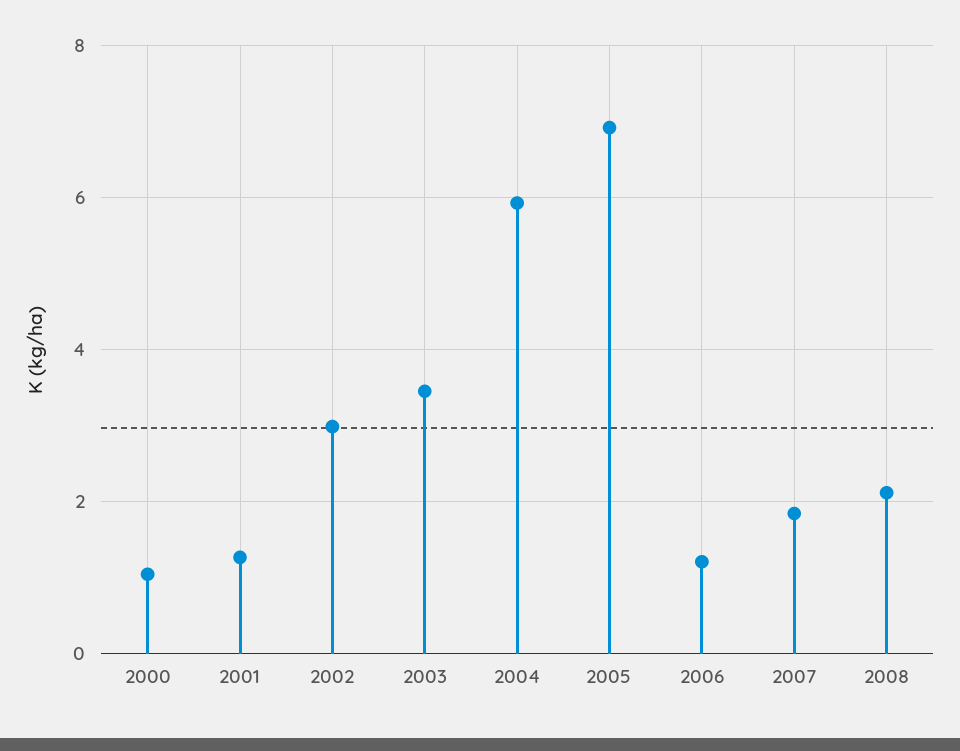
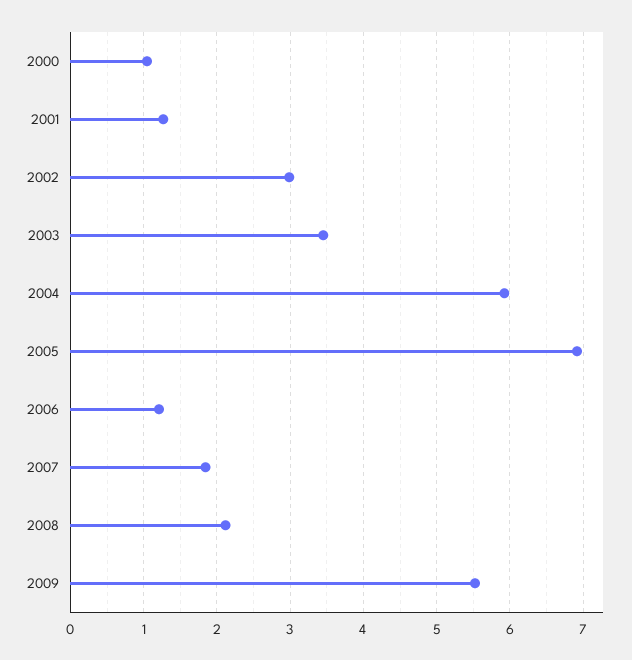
2009: none -> 5.5

